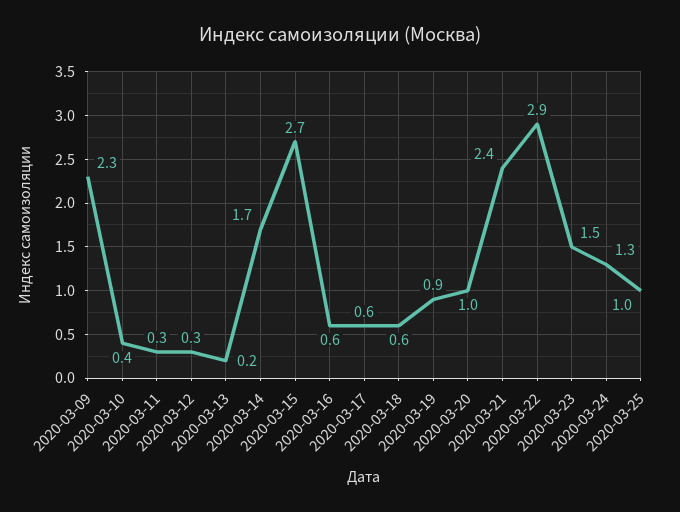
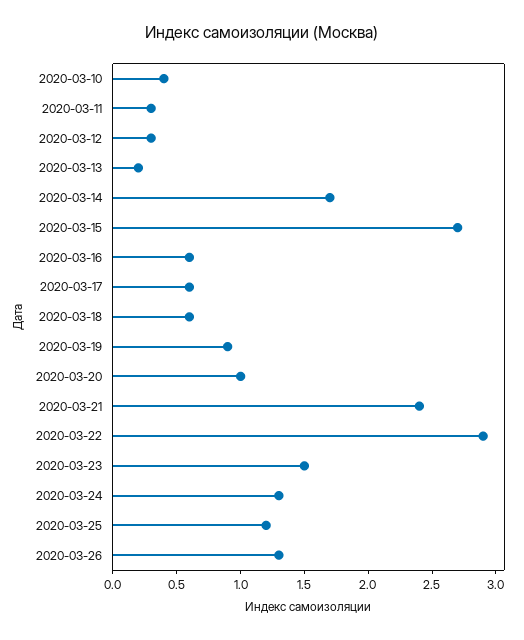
2020-03-09: 2.3 -> none
2020-03-25: 1 -> 1.2
2020-03-26: none -> 1.3

